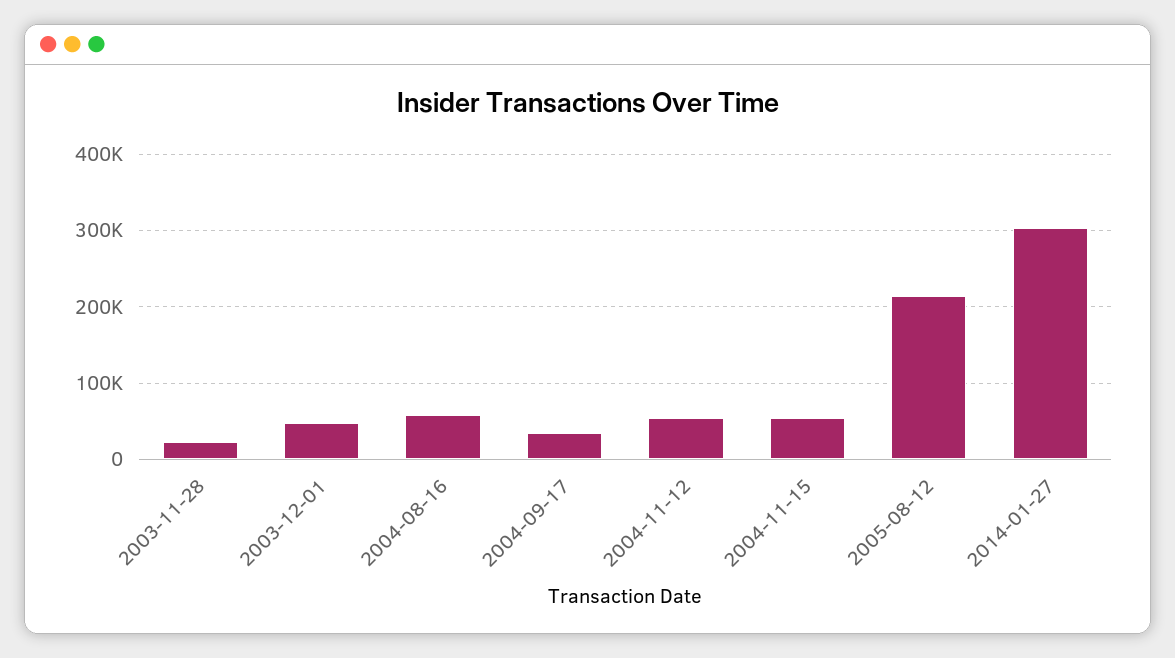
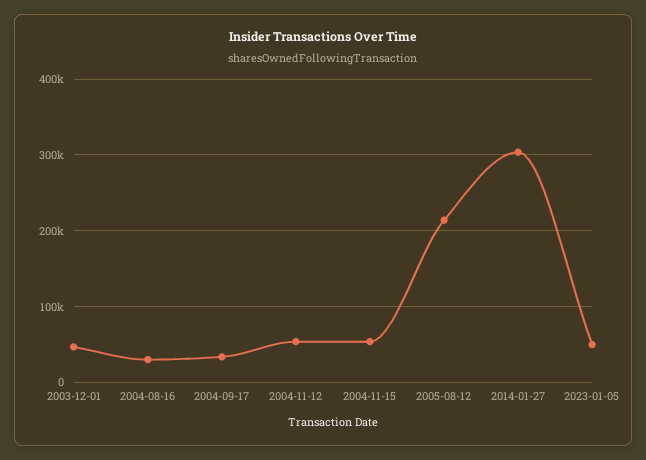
2003-11-28: 20000 -> none
2004-08-16: 60000 -> 30000
2023-01-05: none -> 50000

